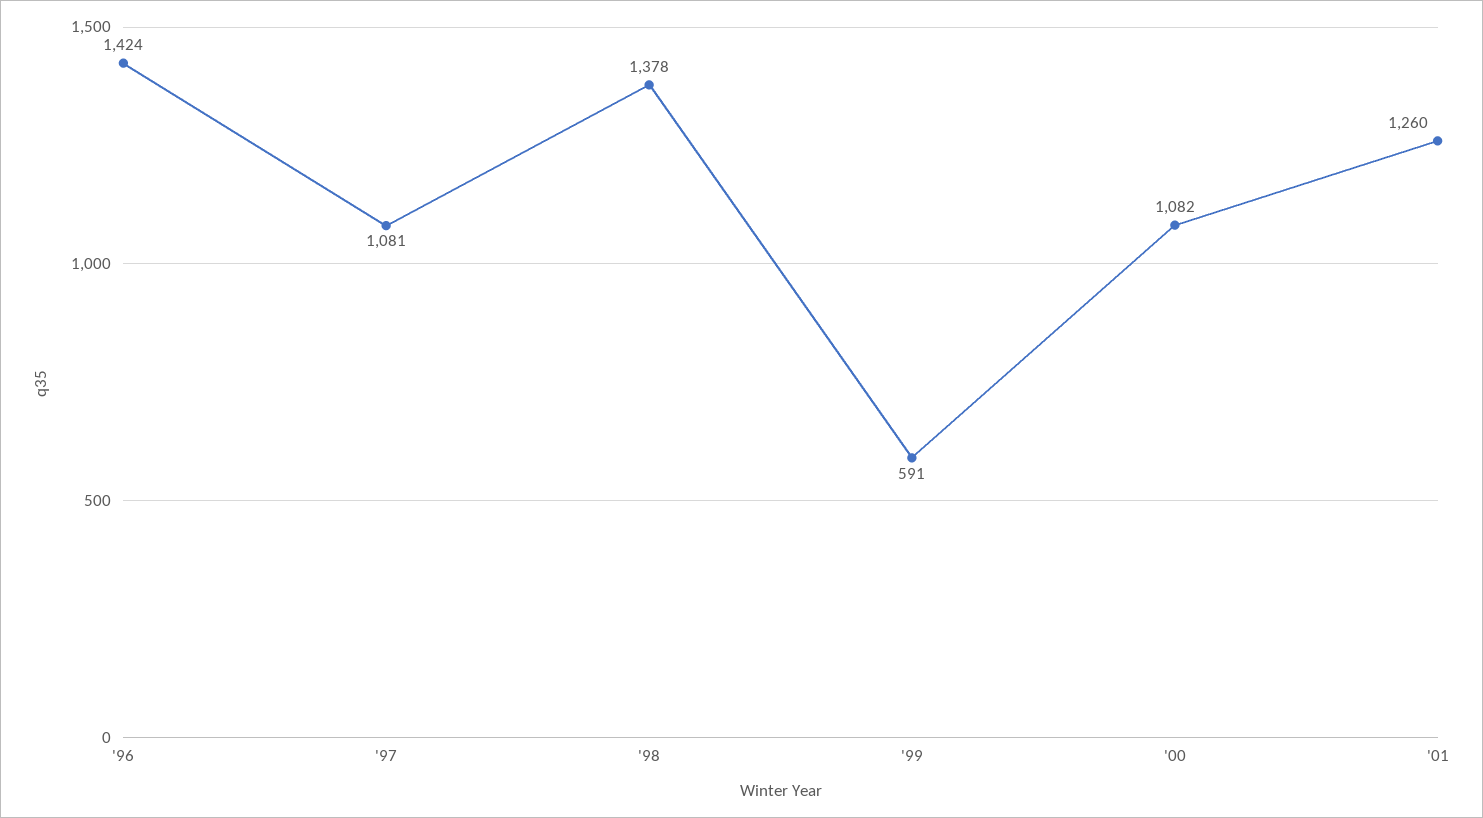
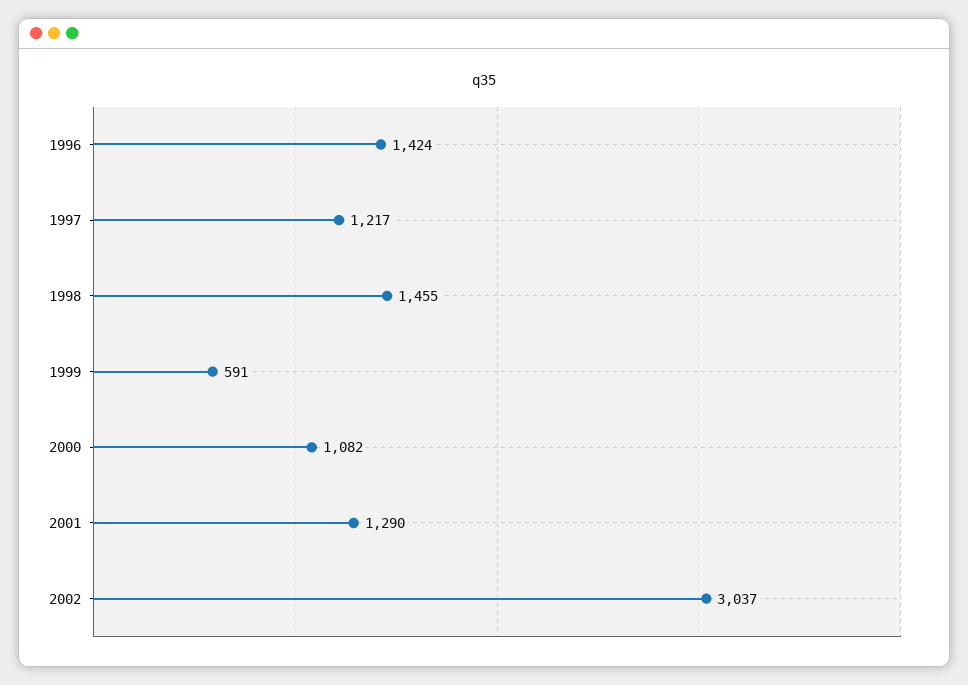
'97: 1081 -> 1217
'98: 1378 -> 1455
'01: 1260 -> 1290
2002: none -> 3037

